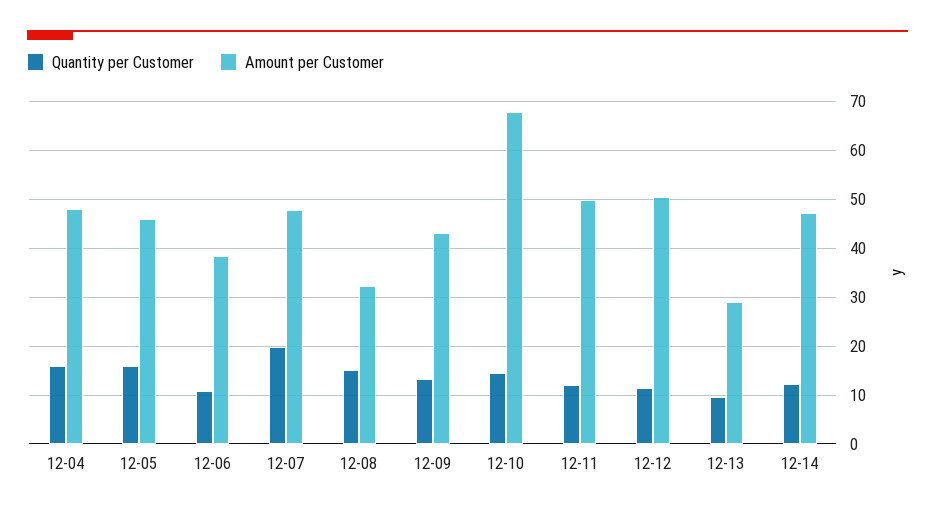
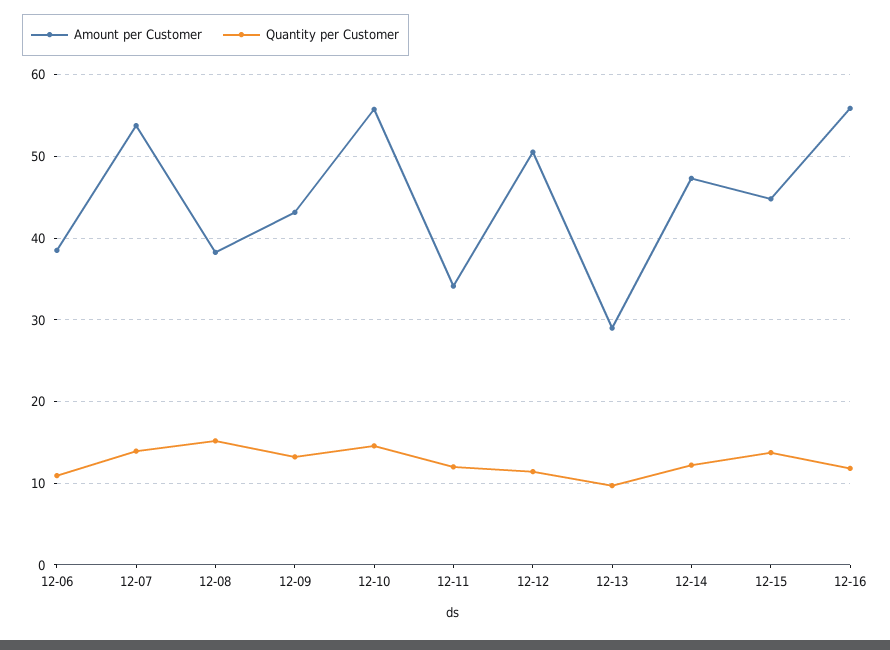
Quantity per Customer, 12-04: 16 -> none
Amount per Customer, 12-04: 48 -> none
Quantity per Customer, 12-05: 16 -> none
Amount per Customer, 12-05: 46 -> none
Quantity per Customer, 12-07: 20 -> 14
Amount per Customer, 12-07: 48 -> 54
Amount per Customer, 12-08: 32 -> 38
Amount per Customer, 12-10: 68 -> 56
Amount per Customer, 12-11: 50 -> 34
Amount per Customer, 12-15: none -> 45
Quantity per Customer, 12-15: none -> 14
Amount per Customer, 12-16: none -> 56
Quantity per Customer, 12-16: none -> 12

